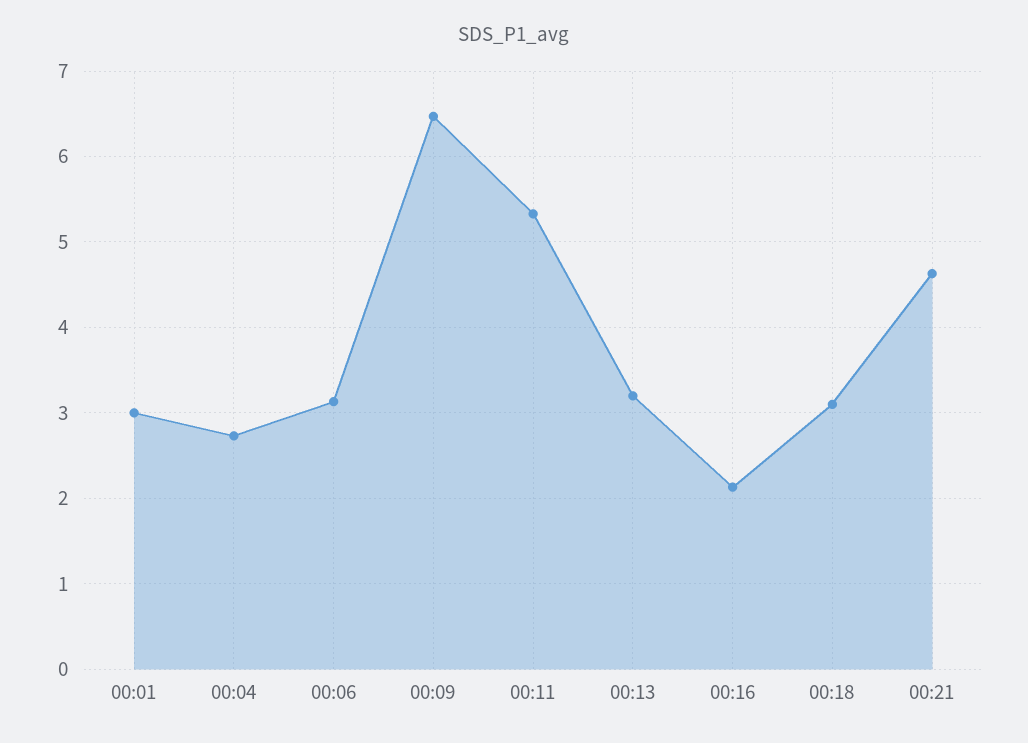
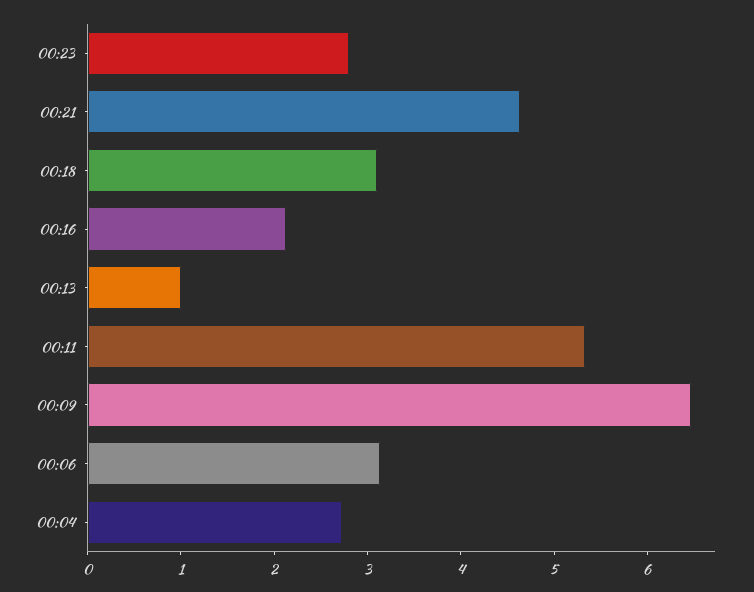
00:01: 3 -> none
00:13: 3.2 -> 1
00:23: none -> 2.8

